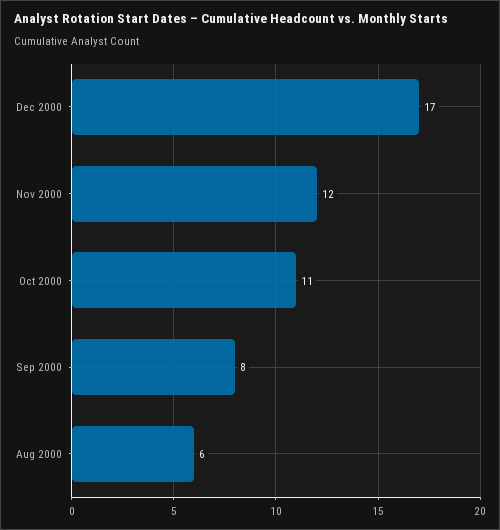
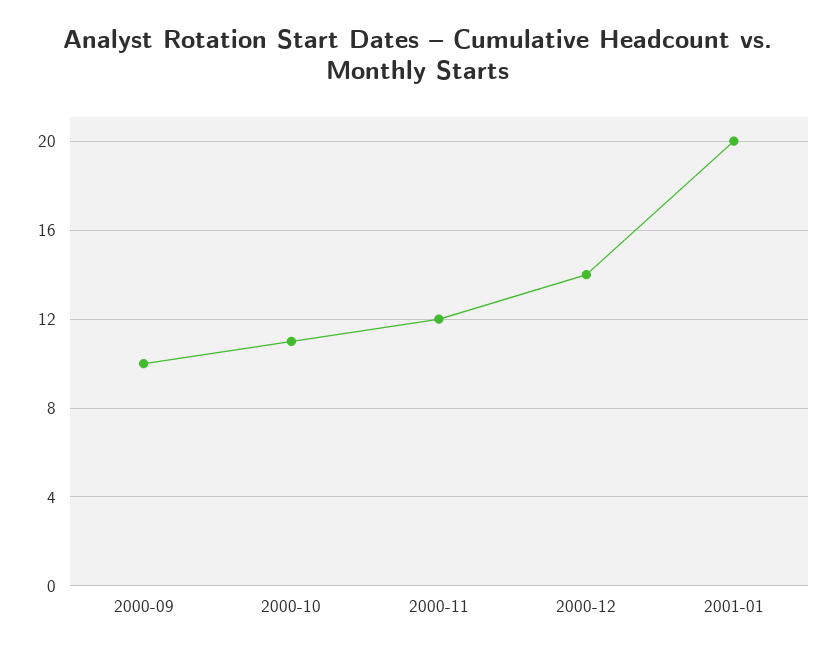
Dec 2000: 17 -> 14
Sep 2000: 8 -> 10
Aug 2000: 6 -> none
2001-01: none -> 20

